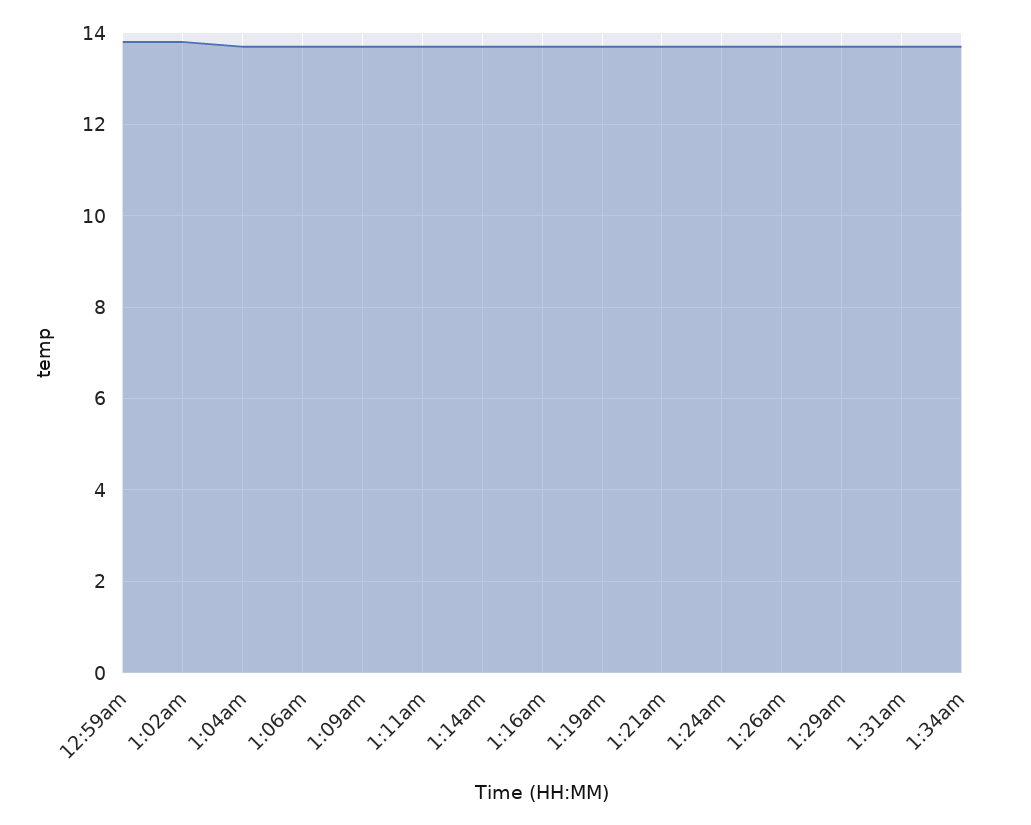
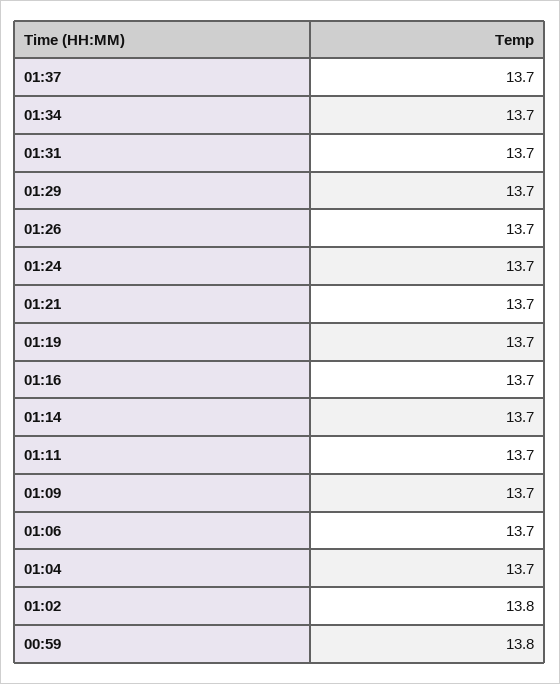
01:37: none -> 13.7

